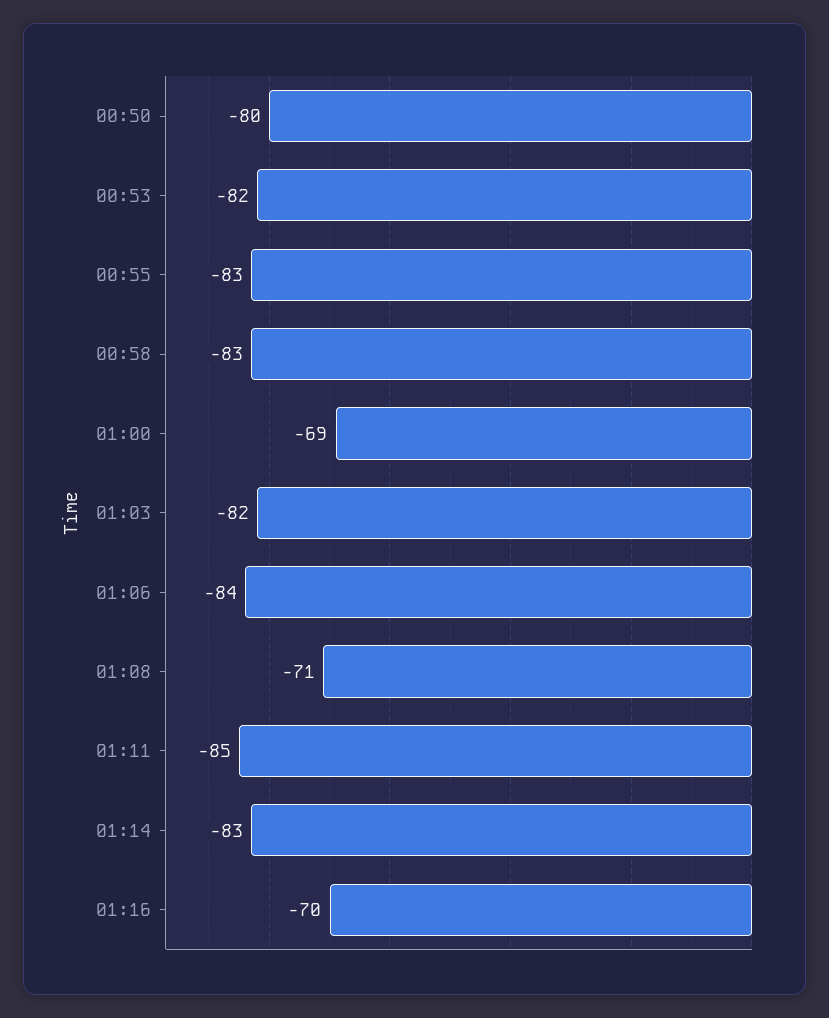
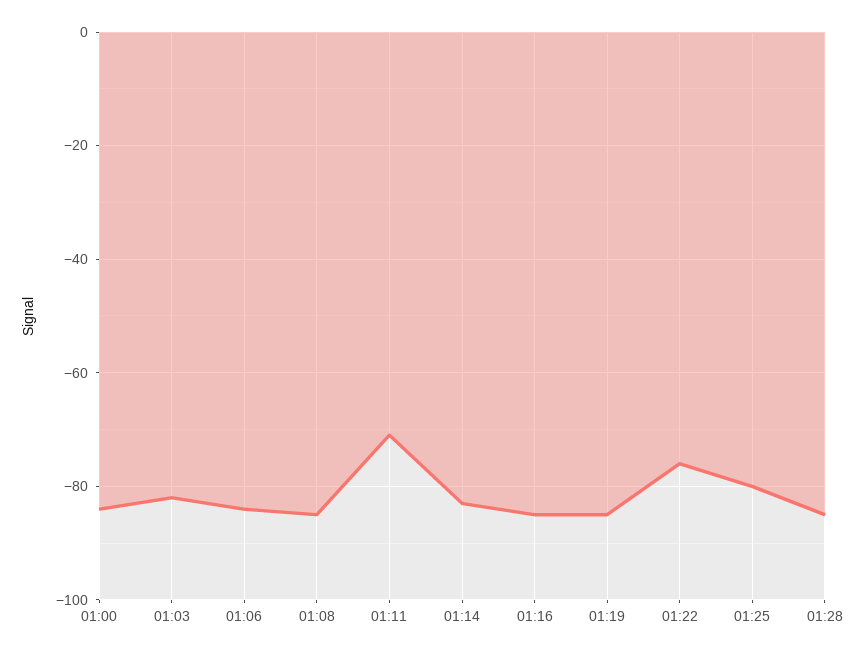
00:50: -80 -> none
00:53: -82 -> none
00:55: -83 -> none
00:58: -83 -> none
01:00: -69 -> -85
01:08: -71 -> -85
01:11: -85 -> -70
01:16: -70 -> -85
01:19: none -> -85
01:22: none -> -75
01:25: none -> -80
01:28: none -> -85

